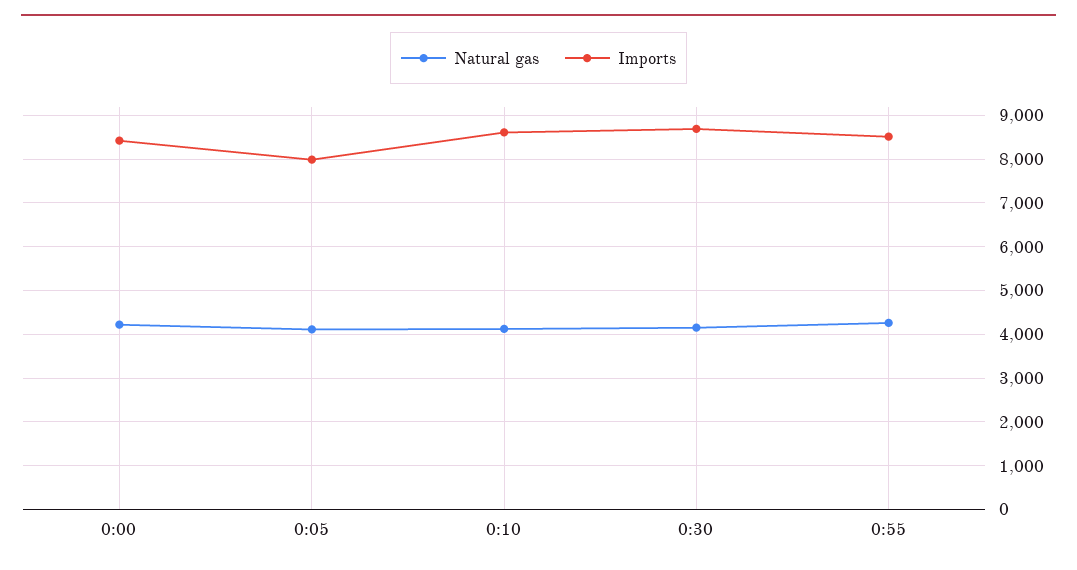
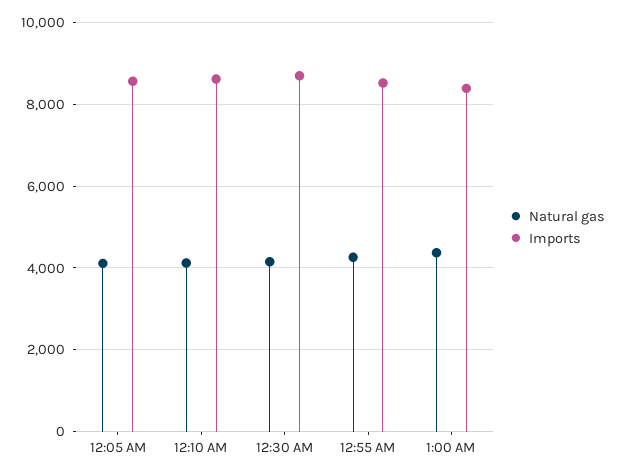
Natural gas, 0:00: 4200 -> none
Imports, 0:00: 8400 -> none
Imports, 0:05: 8000 -> 8600
Natural gas, 1:00 AM: none -> 4400
Imports, 1:00 AM: none -> 8400

